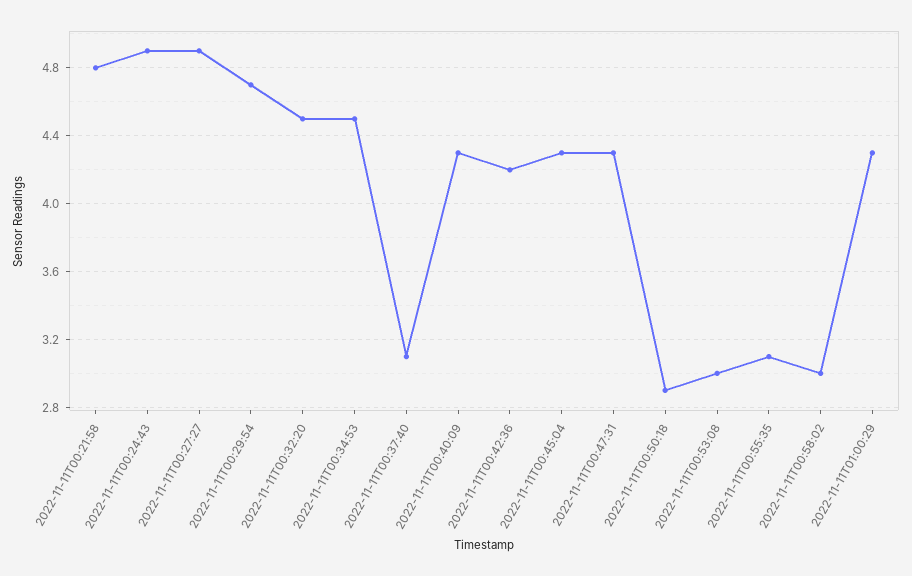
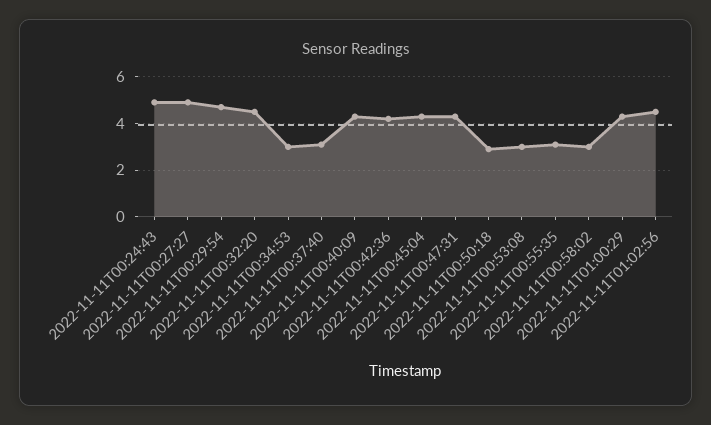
2022-11-11T00:21:58: 4.8 -> none
2022-11-11T00:34:53: 4.5 -> 3
2022-11-11T01:02:56: none -> 4.5

